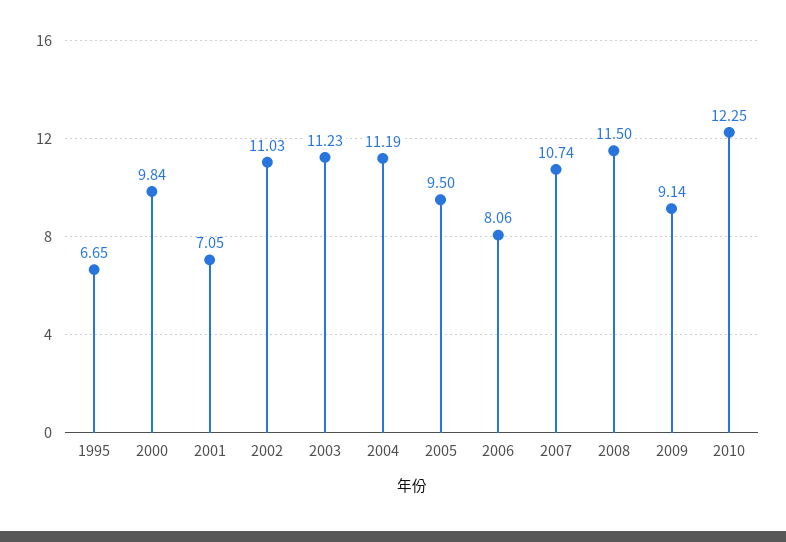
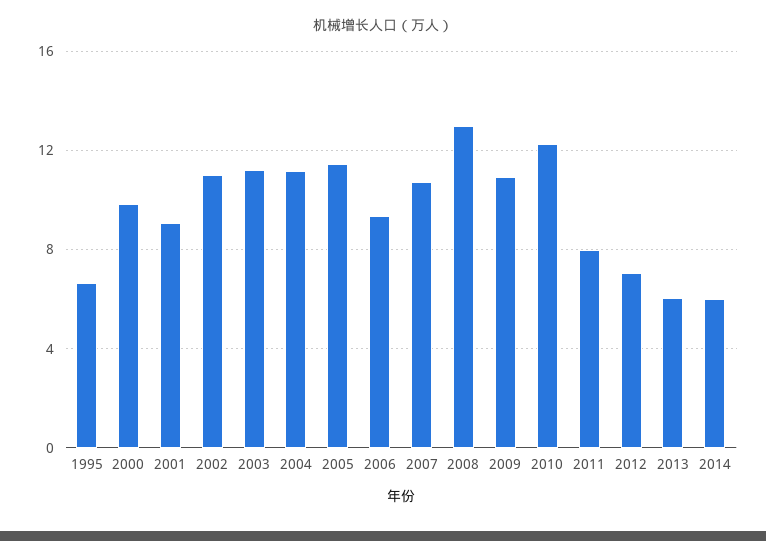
2001: 7.05 -> 9
2005: 9.5 -> 11.5
2006: 8.06 -> 9.5
2008: 11.5 -> 13
2009: 9.14 -> 11
2011: none -> 8
2012: none -> 7
2013: none -> 6
2014: none -> 6

